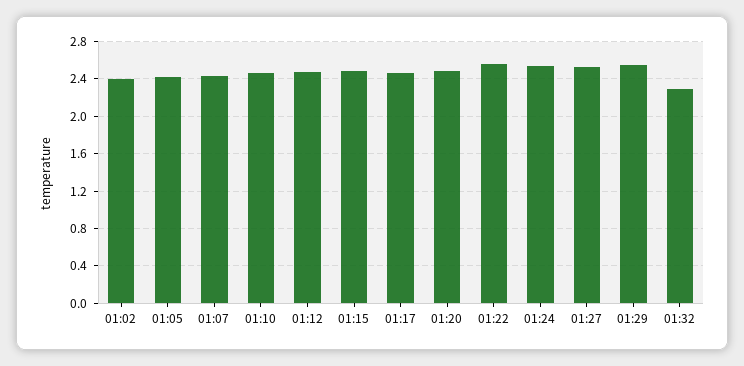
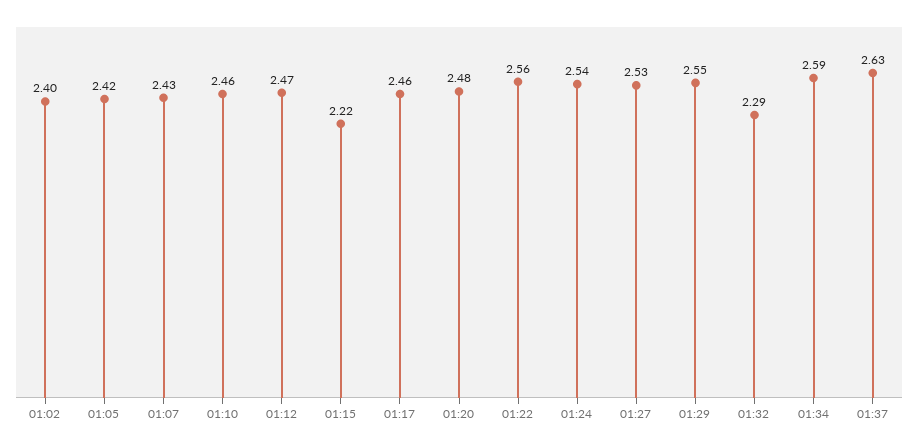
01:15: 2.5 -> 2.22
01:34: none -> 2.59
01:37: none -> 2.63

